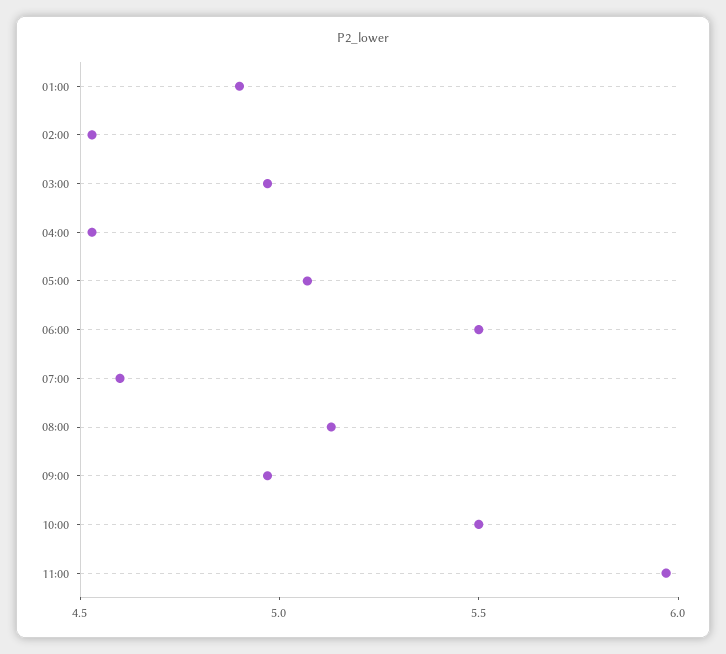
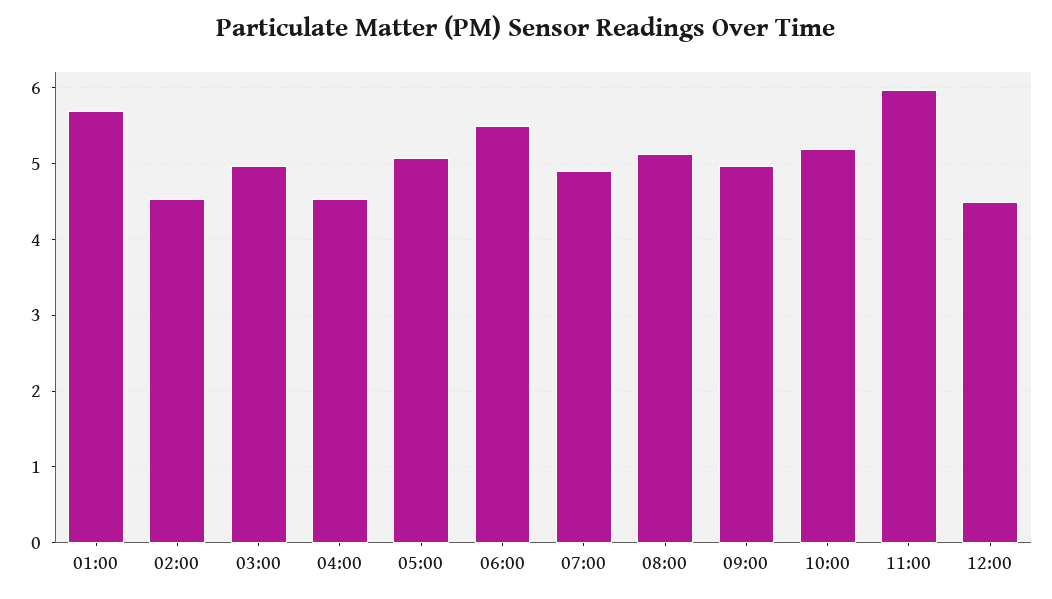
01:00: 4.9 -> 5.7
07:00: 4.6 -> 4.9
10:00: 5.5 -> 5.2
12:00: none -> 4.5

